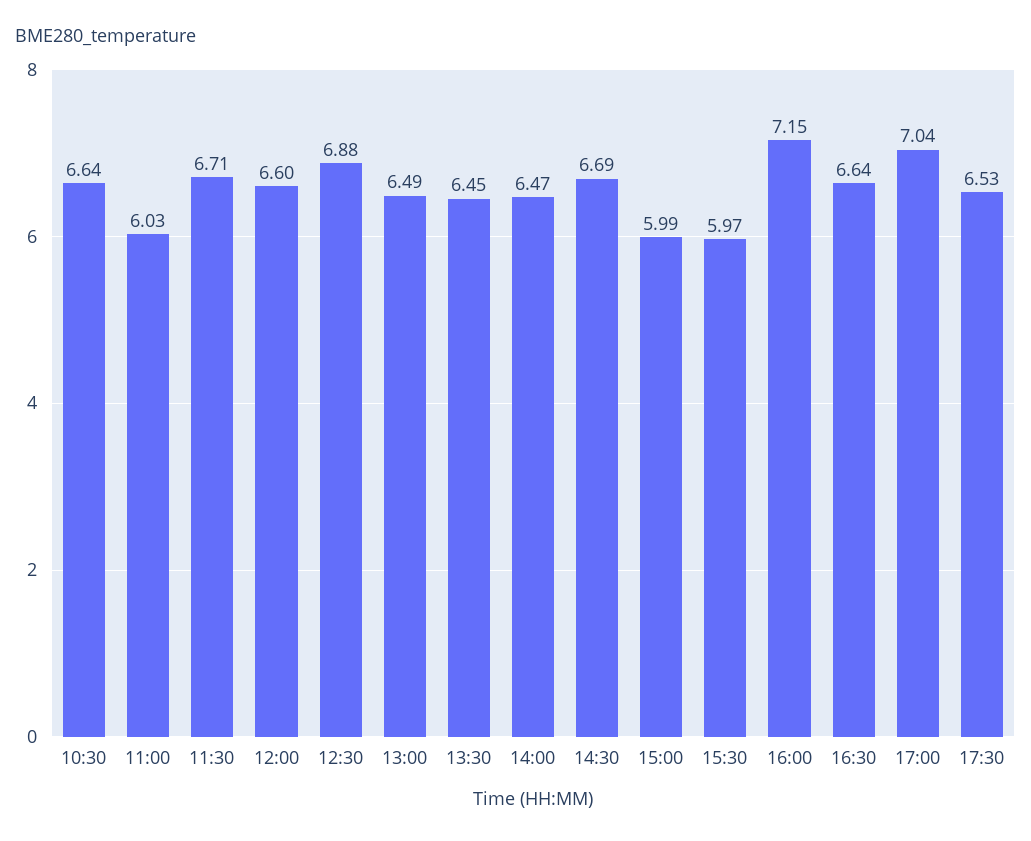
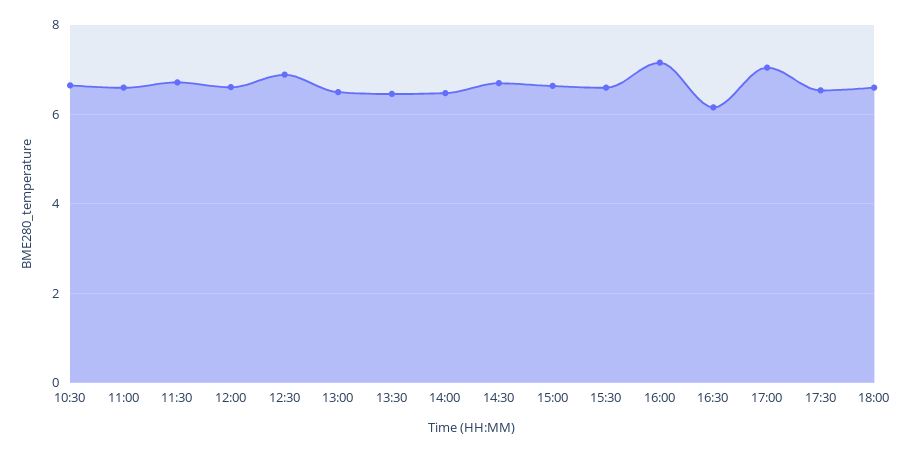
11:00: 6.03 -> 6.6
15:00: 5.99 -> 6.6
15:30: 5.97 -> 6.6
16:30: 6.64 -> 6.2
18:00: none -> 6.6

